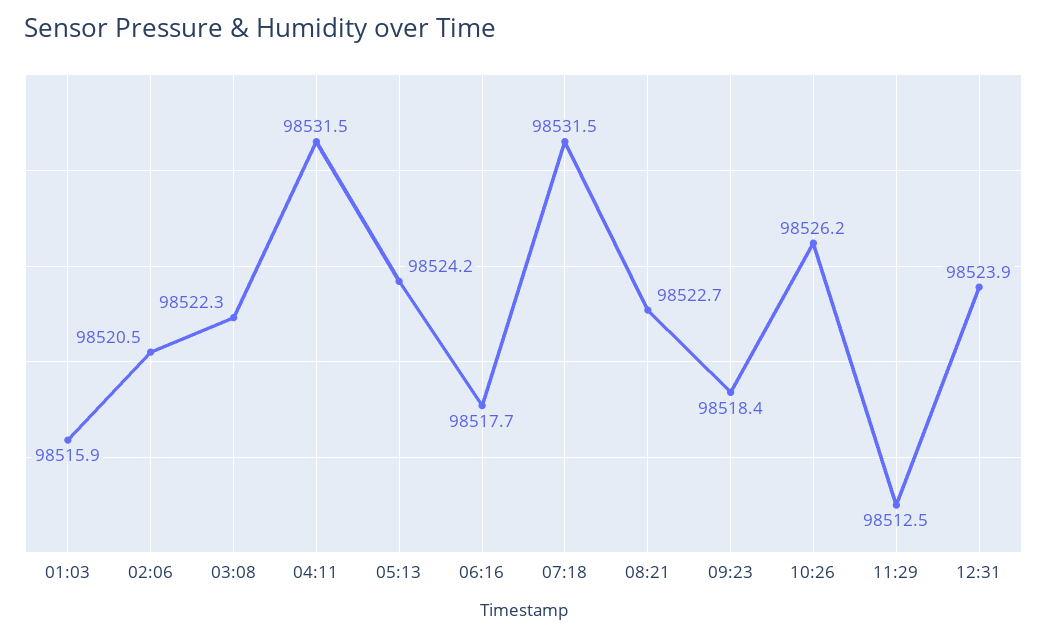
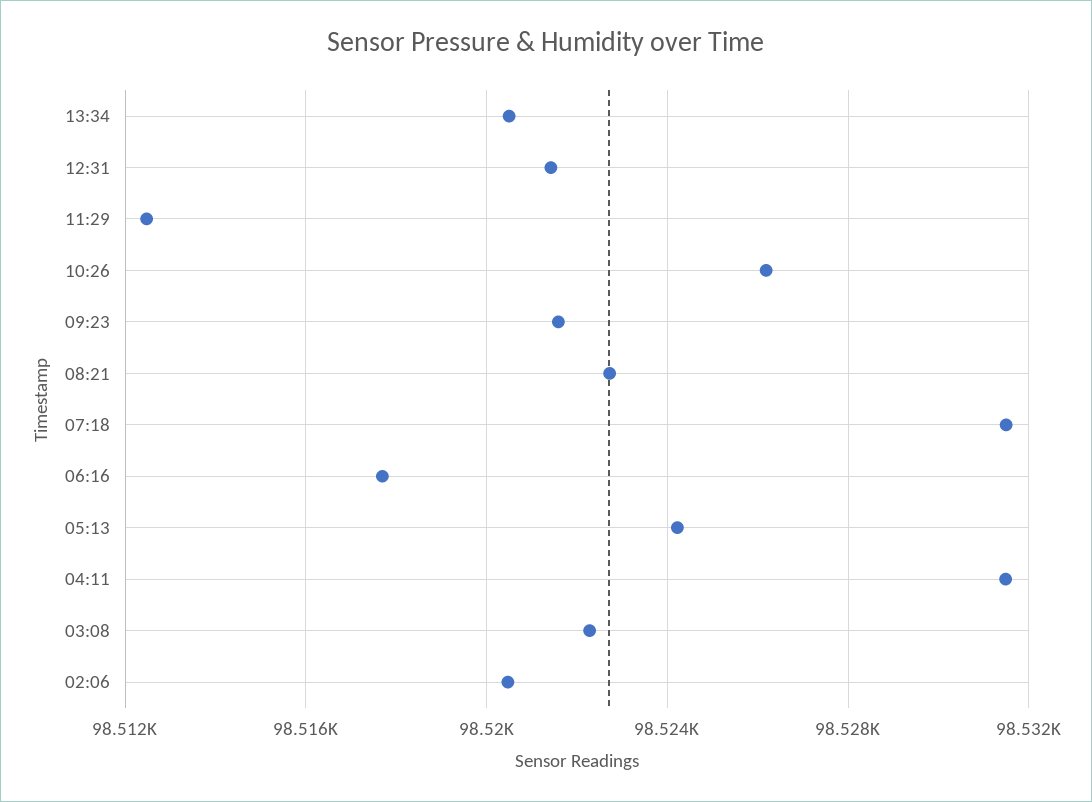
01:03: 98515.9 -> none
09:23: 98518.4 -> 98521.5
12:31: 98523.9 -> 98521.5
13:34: none -> 98520.5

